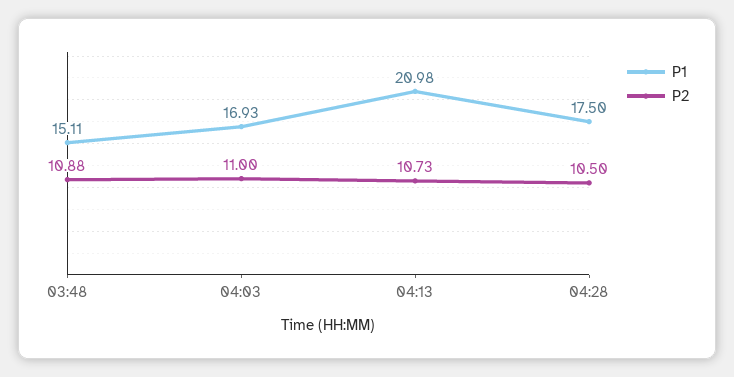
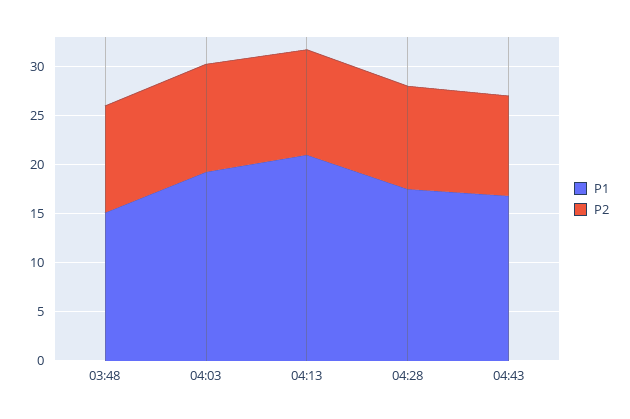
P1, 04:03: 16.93 -> 19
P1, 04:43: none -> 17
P2, 04:43: none -> 10

